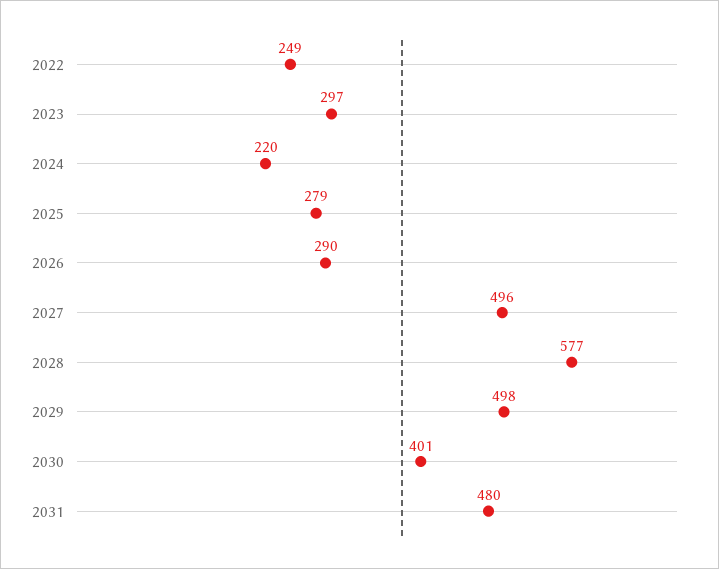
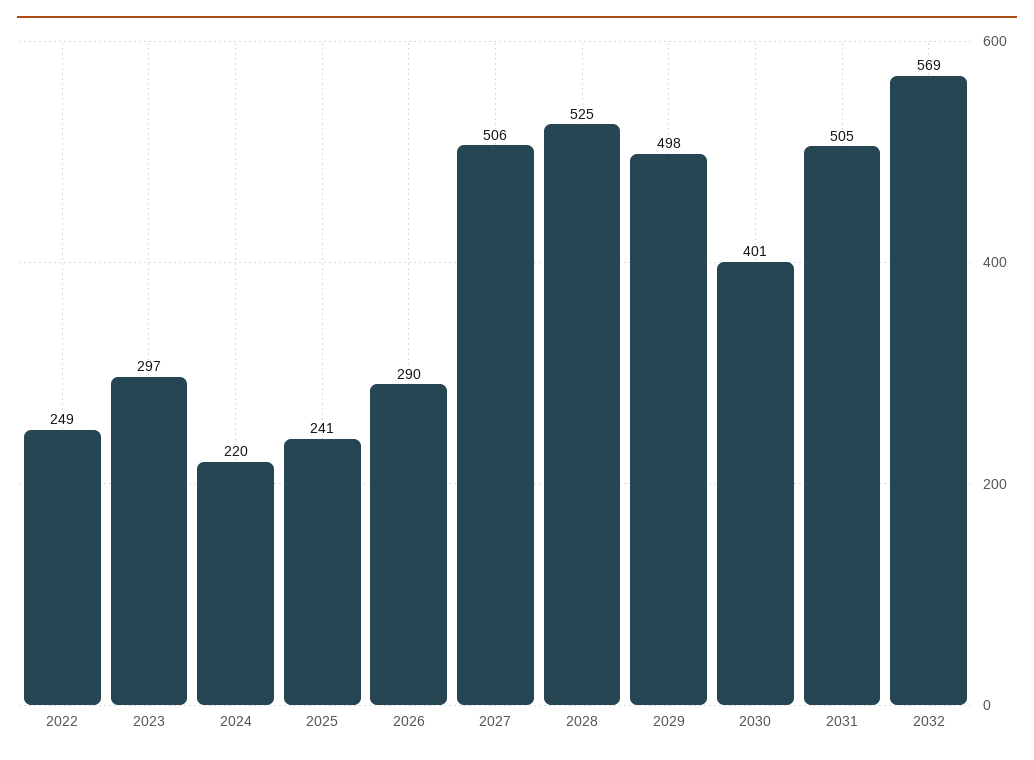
2025: 279 -> 241
2027: 496 -> 506
2028: 577 -> 525
2031: 480 -> 505
2032: none -> 569

